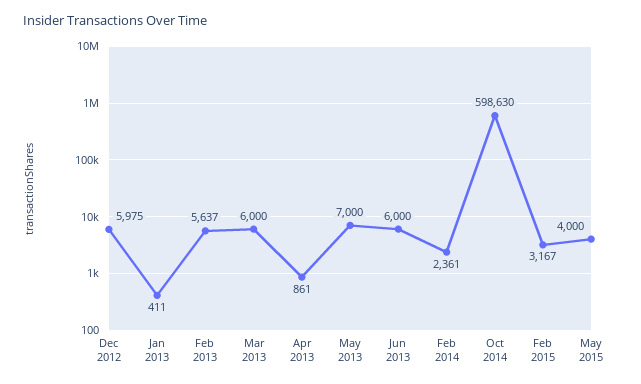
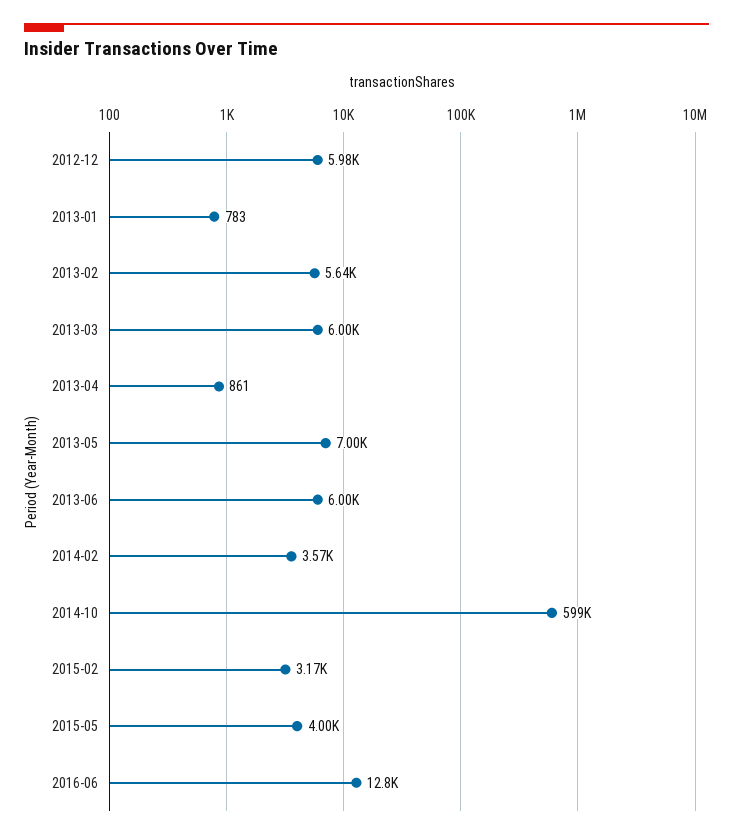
Jan 2013: 411 -> 783
Feb 2014: 2361 -> 3570
2016-06: none -> 12800

